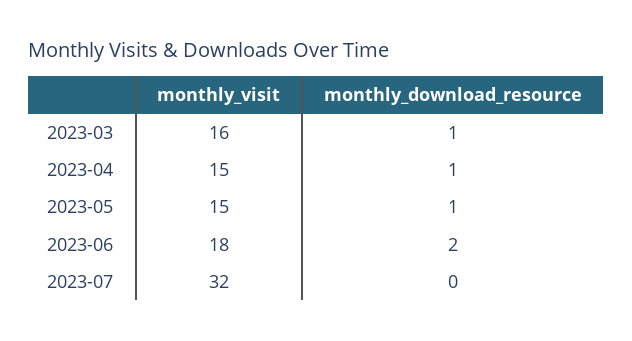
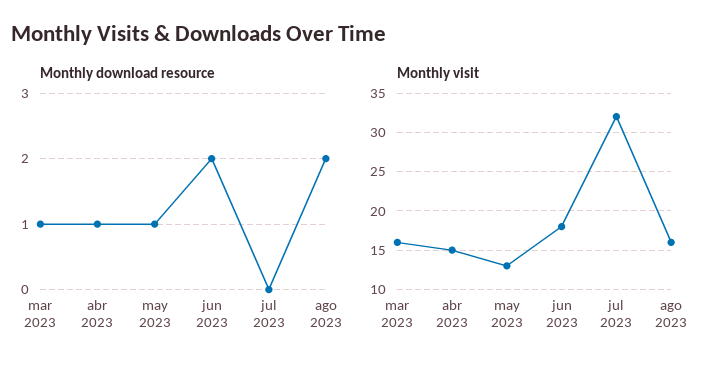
monthly_visit, 2023-05: 15 -> 13
monthly_download_resource, ago 2023: none -> 2
monthly_visit, ago 2023: none -> 16

